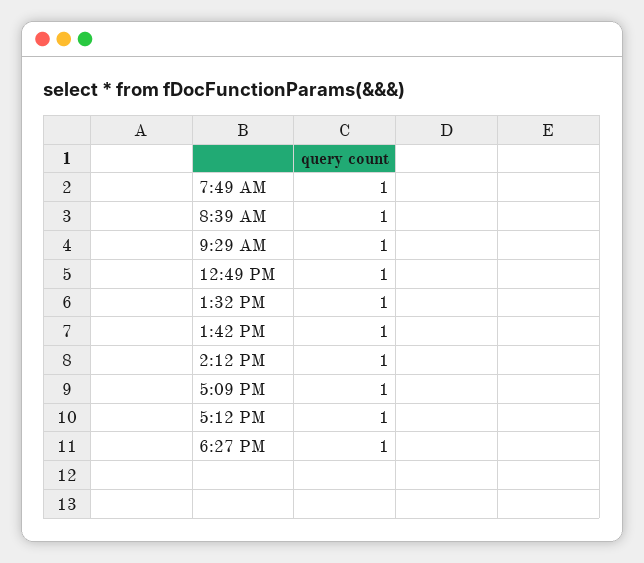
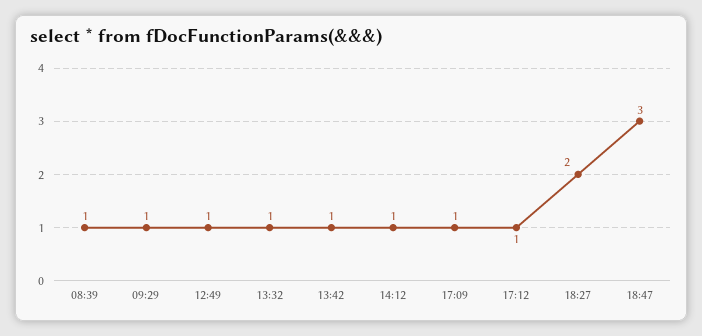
7:49 AM: 1 -> none
6:27 PM: 1 -> 2
18:47: none -> 3

